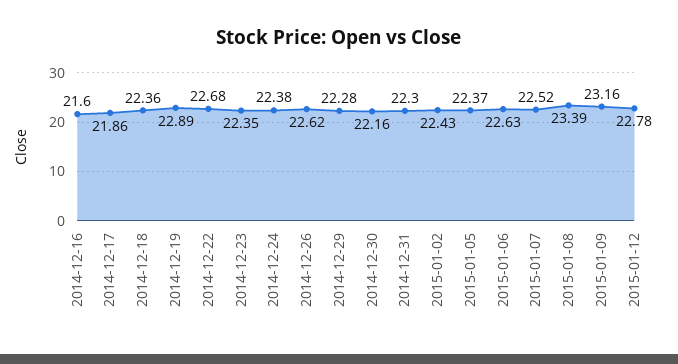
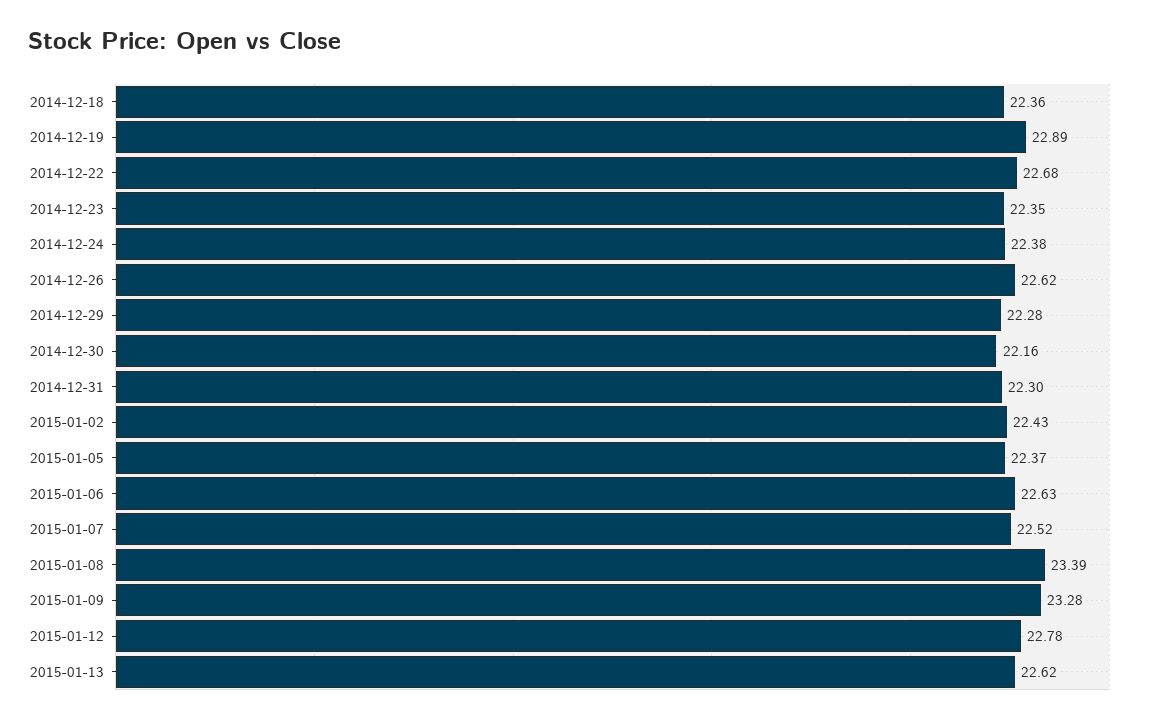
2014-12-16: 21.6 -> none
2014-12-17: 21.86 -> none
2015-01-09: 23.16 -> 23.28
2015-01-13: none -> 22.62

